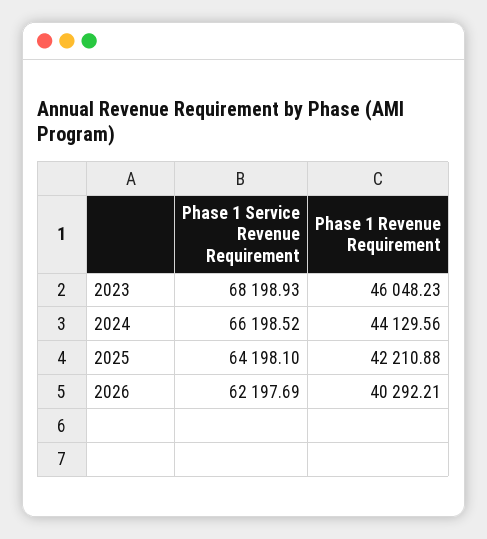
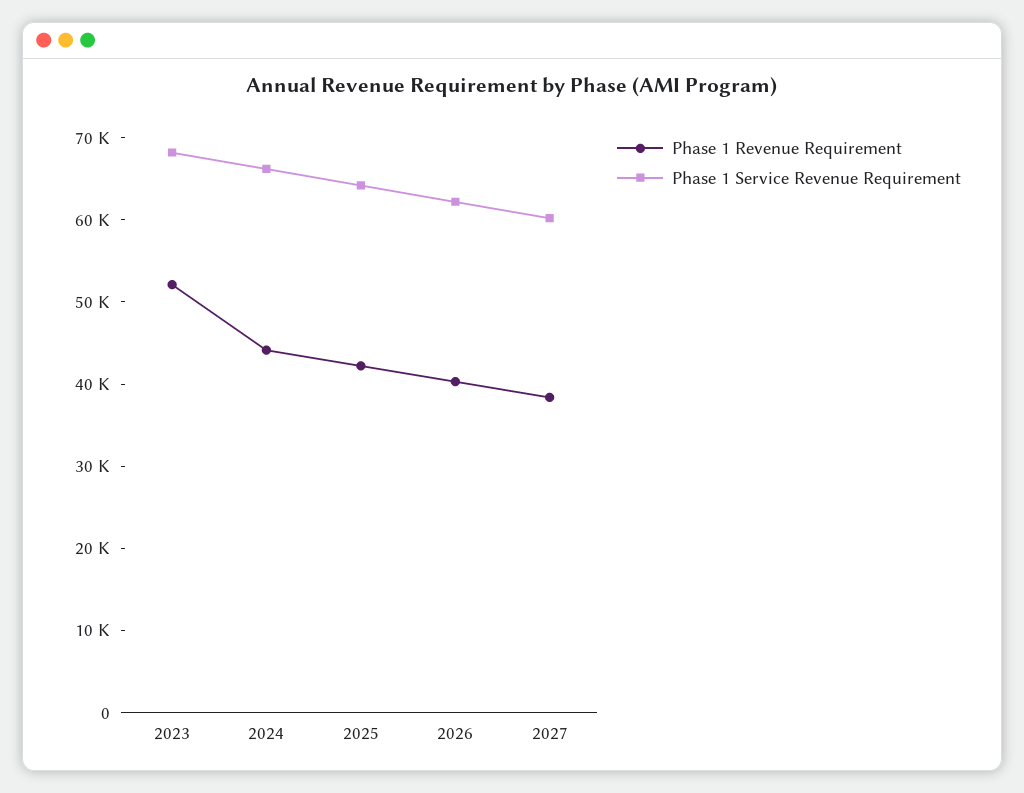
Phase 1 Revenue Requirement, 2023: 46048.23 -> 52000
Phase 1 Revenue Requirement, 2027: none -> 38000
Phase 1 Service Revenue Requirement, 2027: none -> 60000

